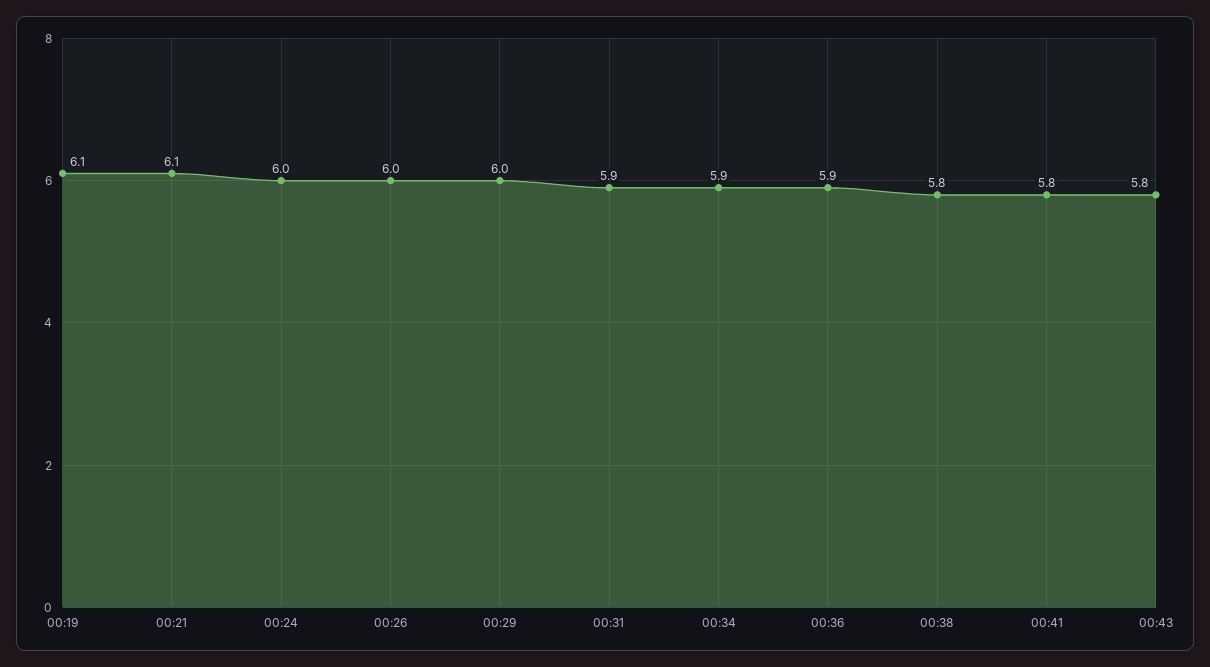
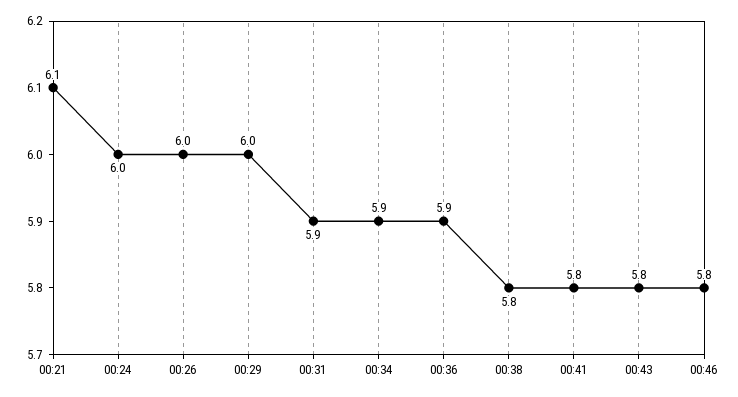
00:19: 6.1 -> none
00:46: none -> 5.8

